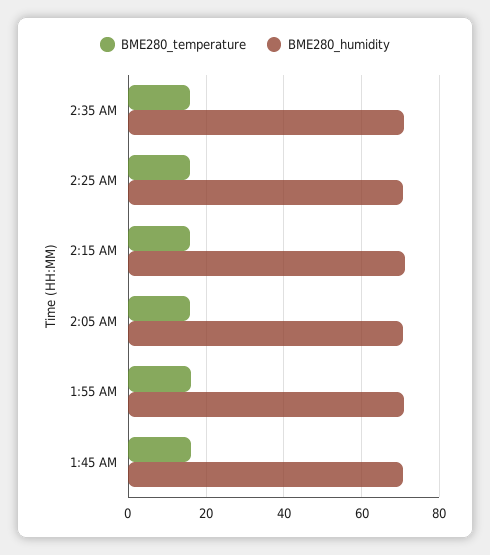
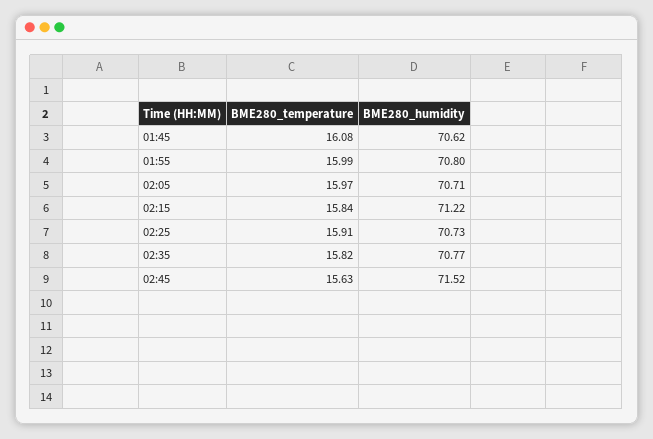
BME280_temperature, 02:45: none -> 15.63
BME280_humidity, 02:45: none -> 71.52

